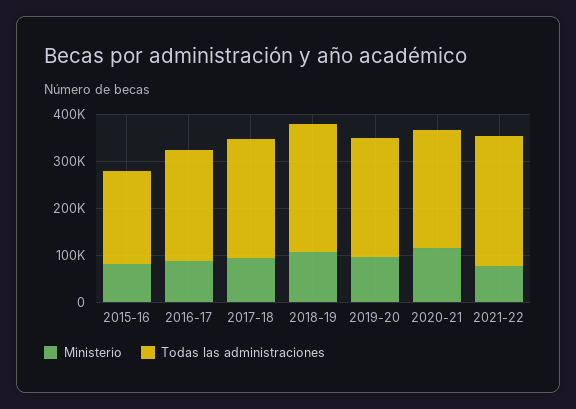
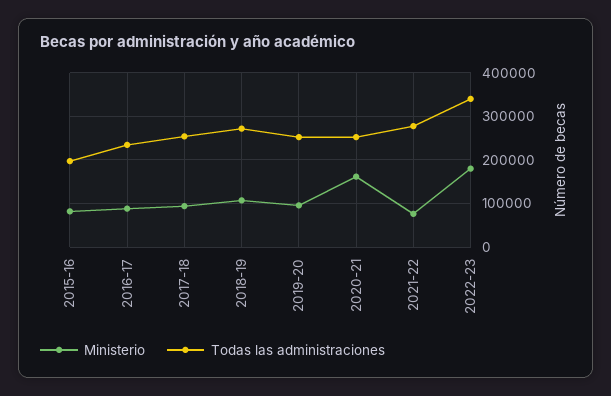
Ministerio, 2020-21: 120000 -> 160000
Ministerio, 2022-23: none -> 180000
Todas las administraciones, 2022-23: none -> 340000

